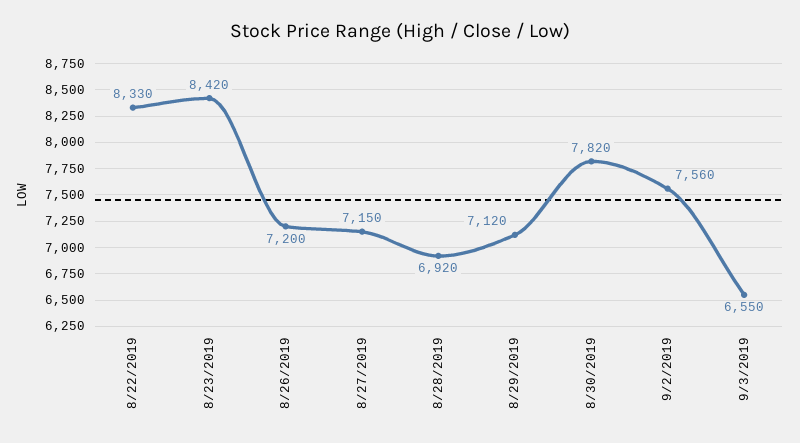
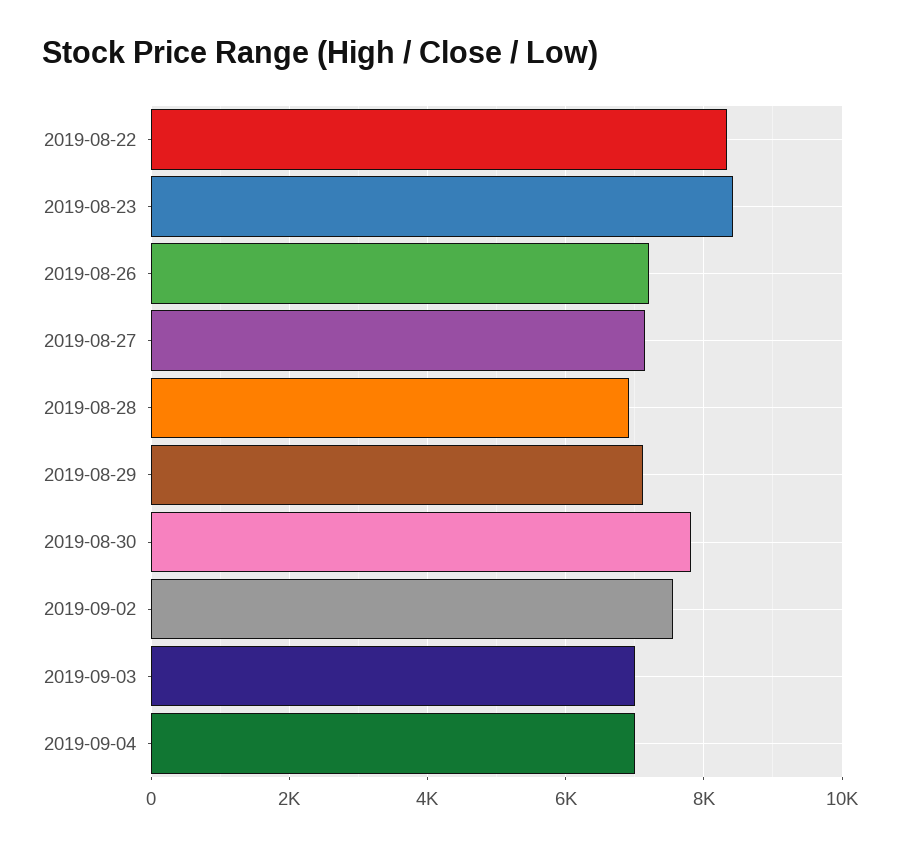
9/3/2019: 6550 -> 7000
2019-09-04: none -> 7000

